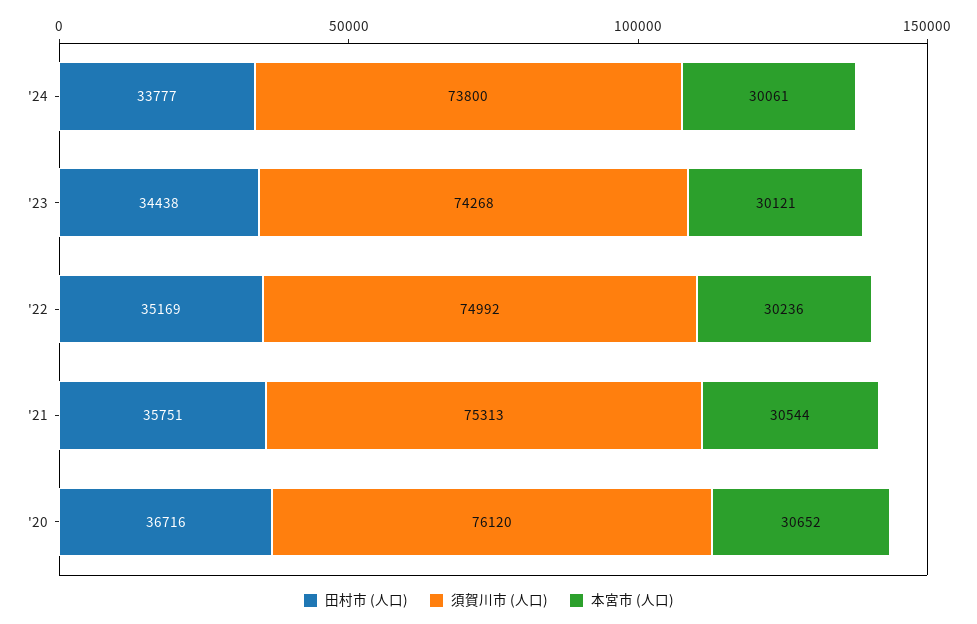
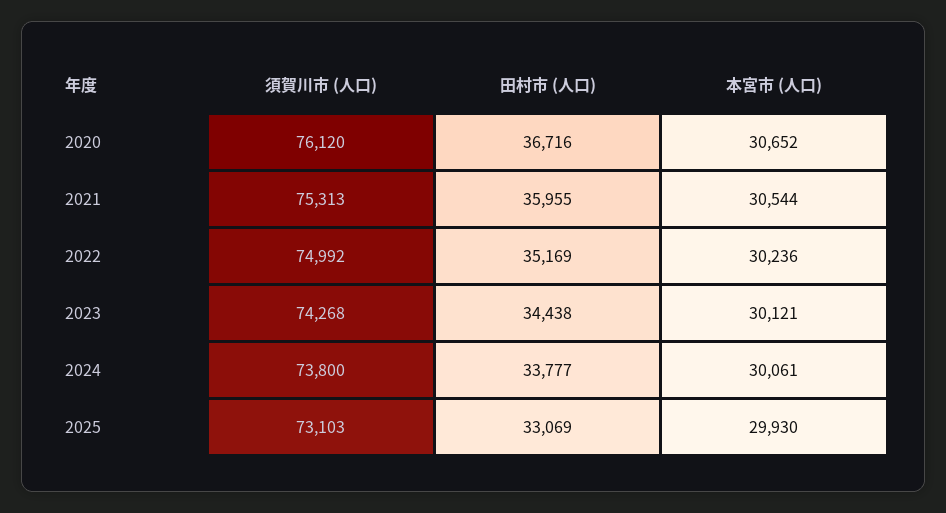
田村市 (人口), '21: 35751 -> 35955
須賀川市 (人口), 2025: none -> 73103
田村市 (人口), 2025: none -> 33069
本宮市 (人口), 2025: none -> 29930

